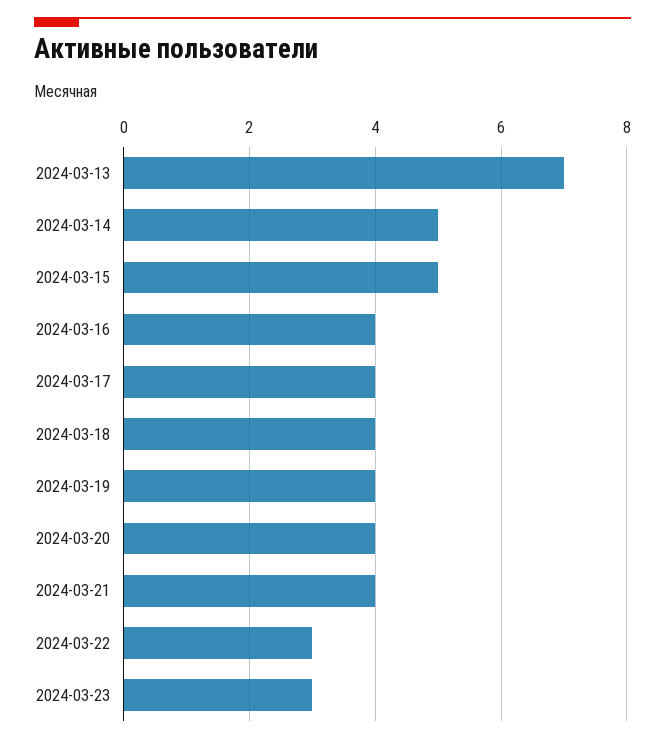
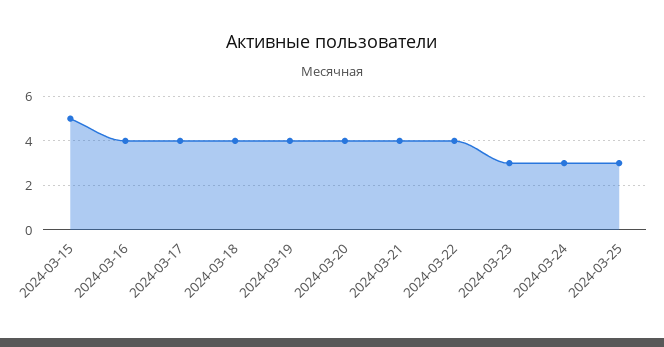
2024-03-13: 7 -> none
2024-03-14: 5 -> none
2024-03-22: 3 -> 4
2024-03-24: none -> 3
2024-03-25: none -> 3

